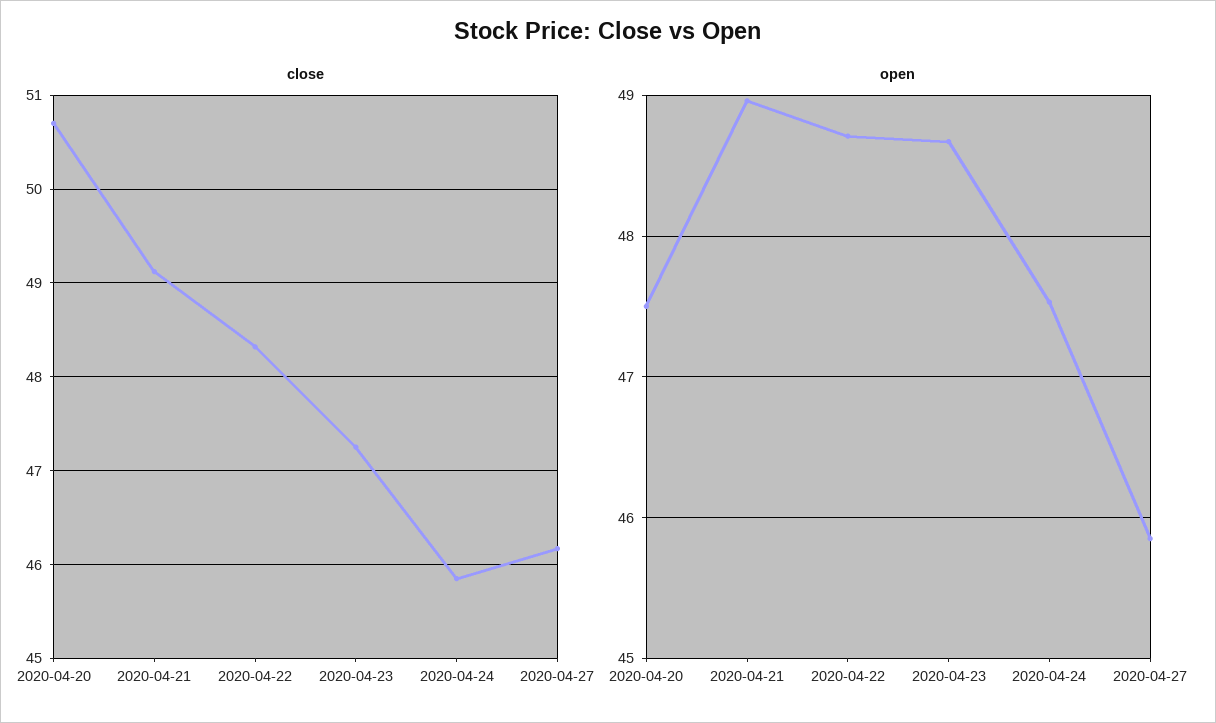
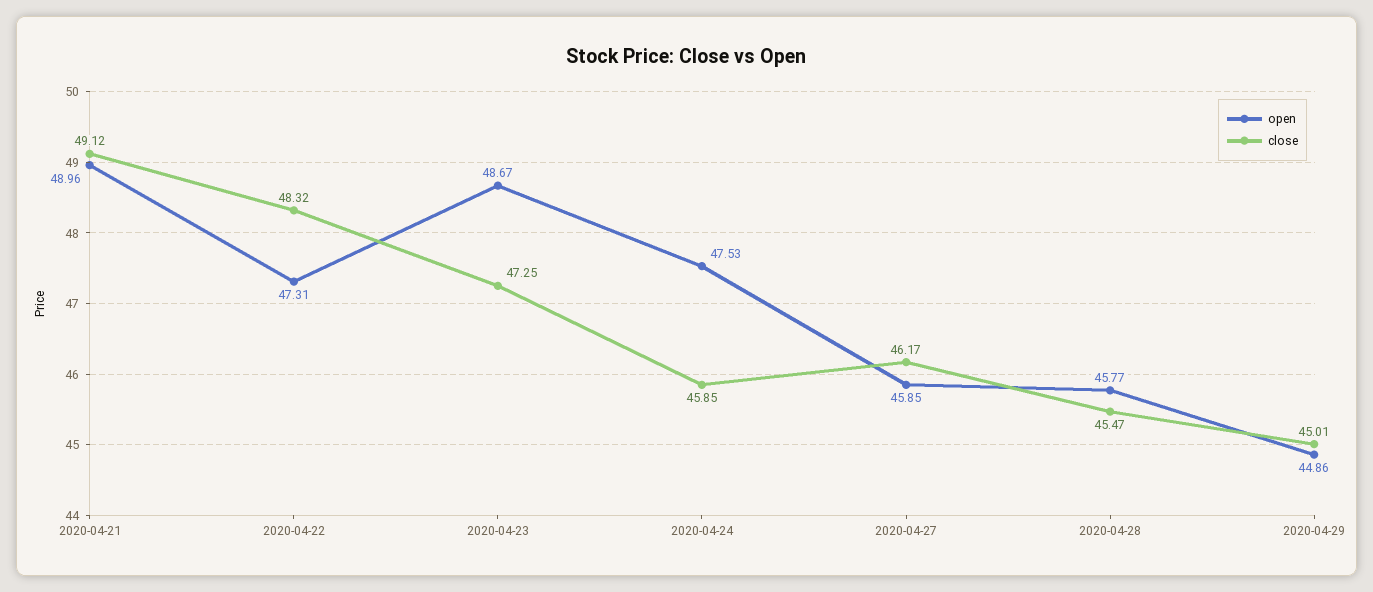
close, 2020-04-20: 50.7 -> none
open, 2020-04-20: 47.5 -> none
open, 2020-04-22: 48.7 -> 47.31
open, 2020-04-28: none -> 45.77
close, 2020-04-28: none -> 45.47
open, 2020-04-29: none -> 44.86
close, 2020-04-29: none -> 45.01

